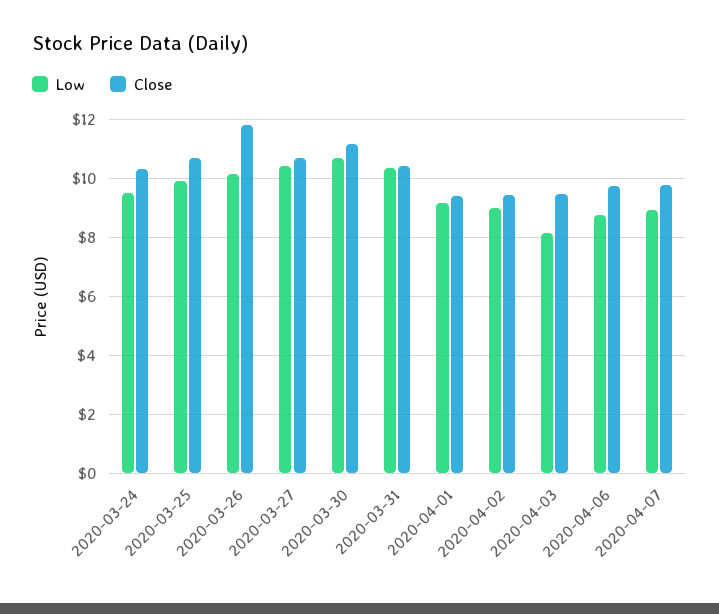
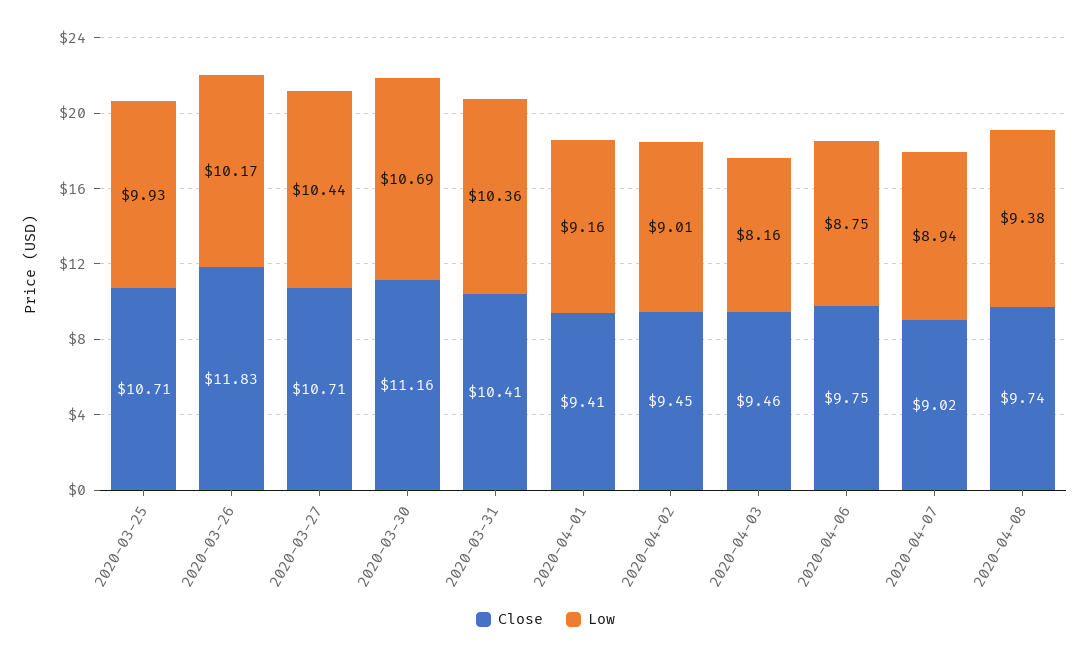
Low, 2020-03-24: 9.5 -> none
Close, 2020-03-24: 10.25 -> none
Close, 2020-04-07: 9.75 -> 9.02
Close, 2020-04-08: none -> 9.74
Low, 2020-04-08: none -> 9.38

